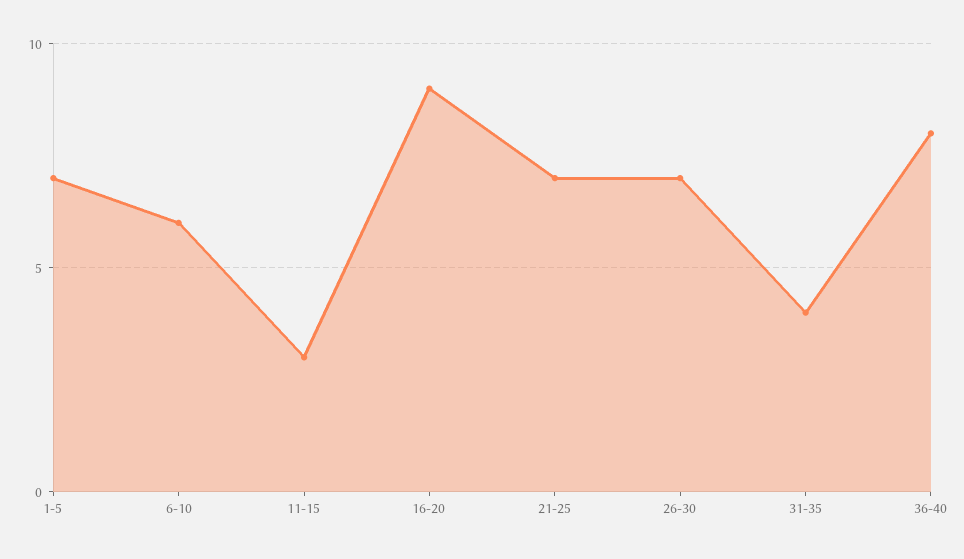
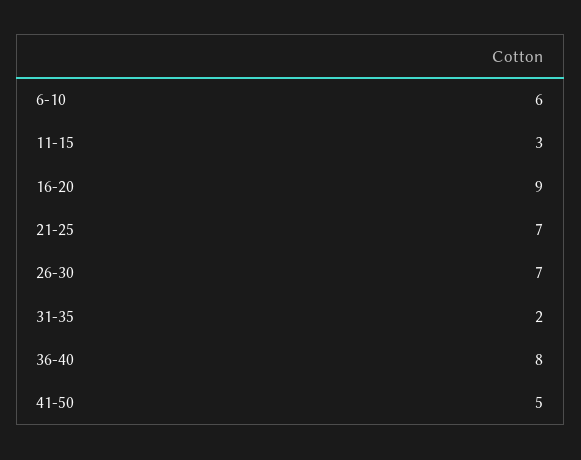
1-5: 7 -> none
31-35: 4 -> 2
41-50: none -> 5

